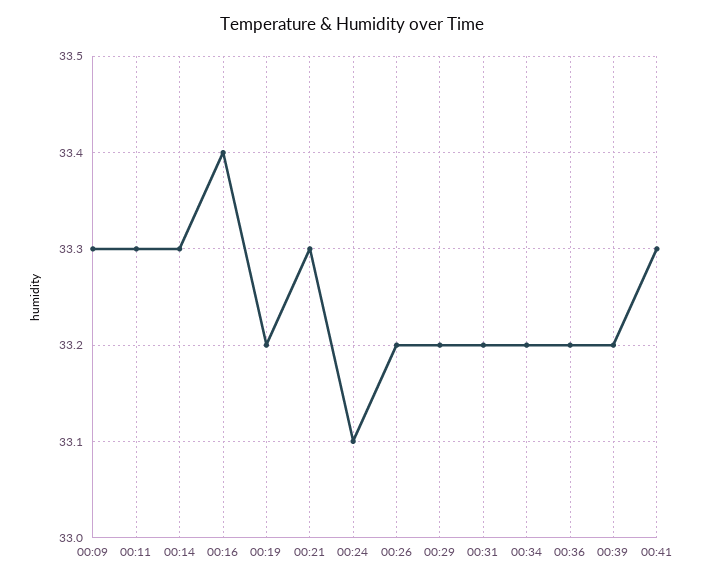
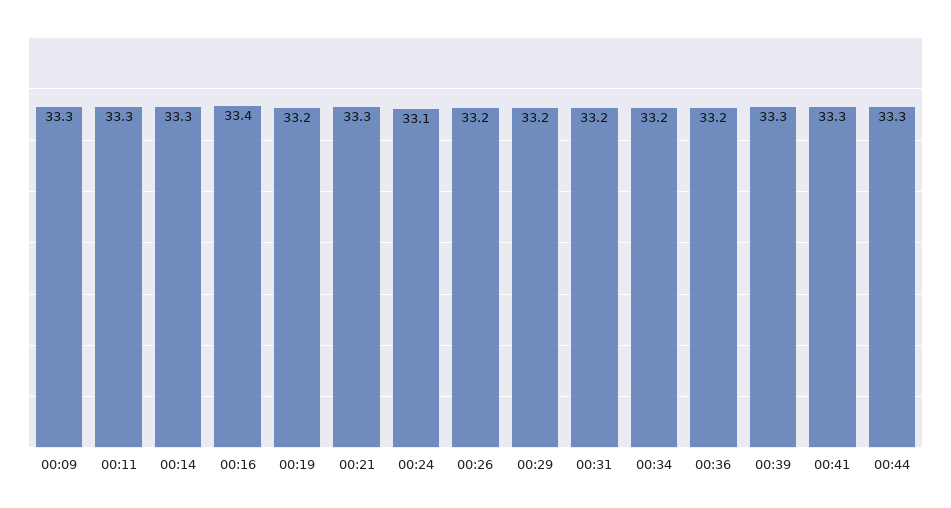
00:39: 33.2 -> 33.3
00:44: none -> 33.3

